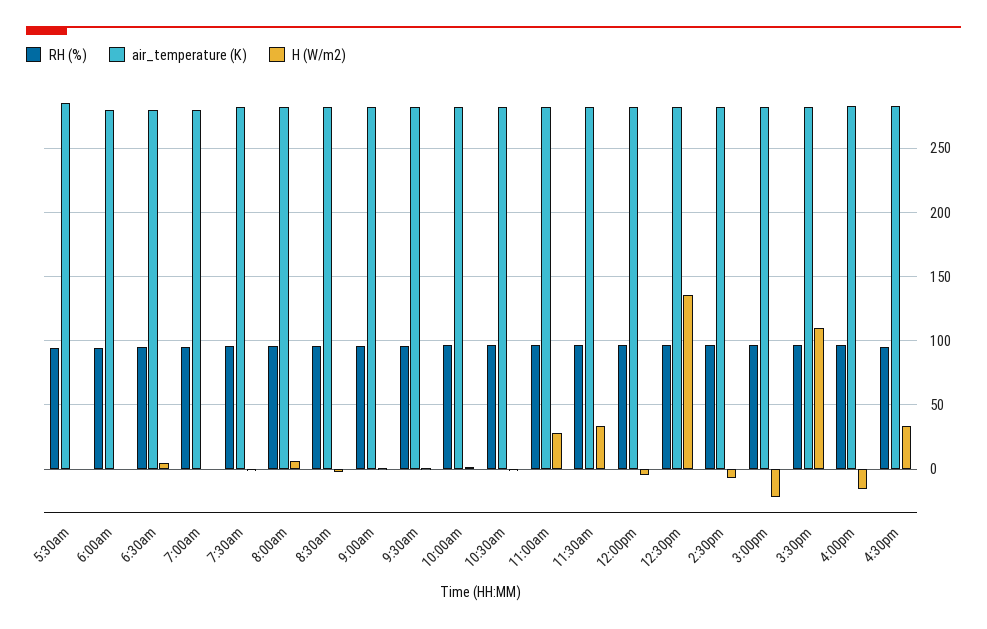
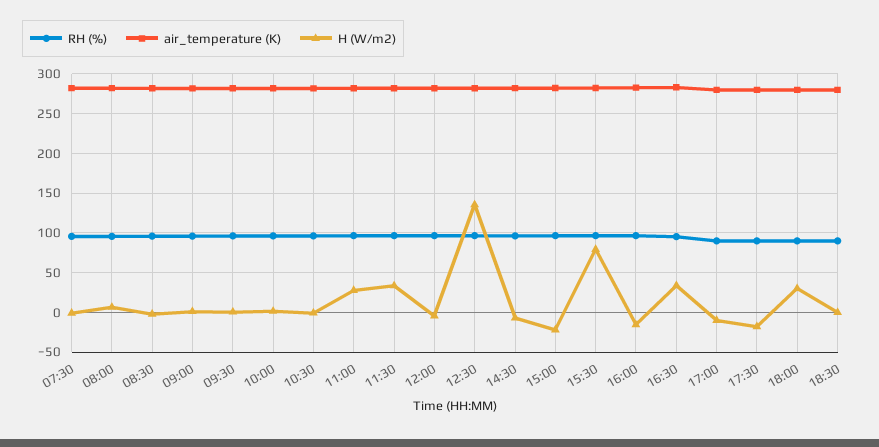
RH (%), 5:30am: 95 -> none
air_temperature (K), 5:30am: 285 -> none
H (W/m2), 5:30am: 0 -> none
RH (%), 6:00am: 95 -> none
air_temperature (K), 6:00am: 280 -> none
H (W/m2), 6:00am: 0 -> none
RH (%), 6:30am: 95 -> none
air_temperature (K), 6:30am: 280 -> none
H (W/m2), 6:30am: 5 -> none
RH (%), 7:00am: 95 -> none
air_temperature (K), 7:00am: 280 -> none
H (W/m2), 7:00am: 0 -> none
H (W/m2), 3:30pm: 110 -> 80
RH (%), 17:00: none -> 90
air_temperature (K), 17:00: none -> 280
H (W/m2), 17:00: none -> -10
RH (%), 17:30: none -> 90
air_temperature (K), 17:30: none -> 280
H (W/m2), 17:30: none -> -20
RH (%), 18:00: none -> 90
air_temperature (K), 18:00: none -> 280
H (W/m2), 18:00: none -> 30
RH (%), 18:30: none -> 90
air_temperature (K), 18:30: none -> 280
H (W/m2), 18:30: none -> 0

